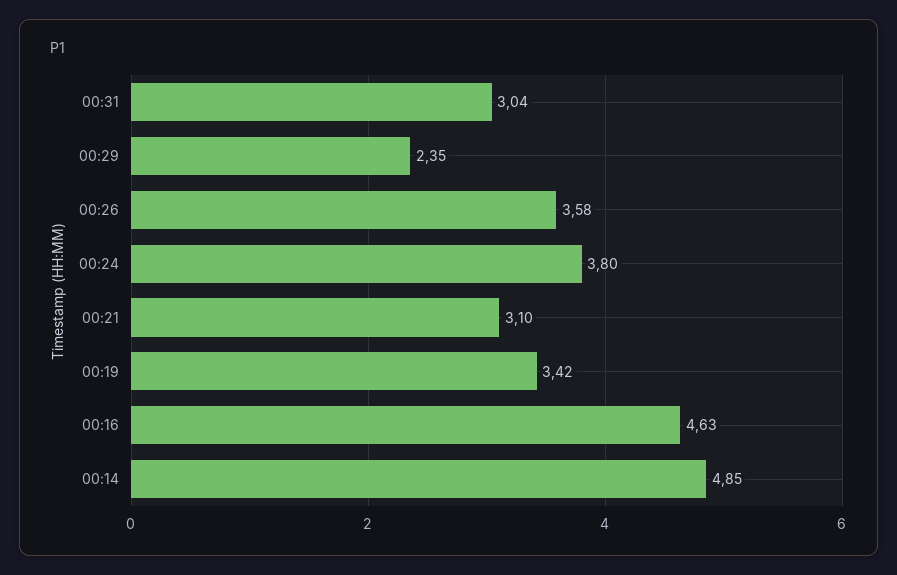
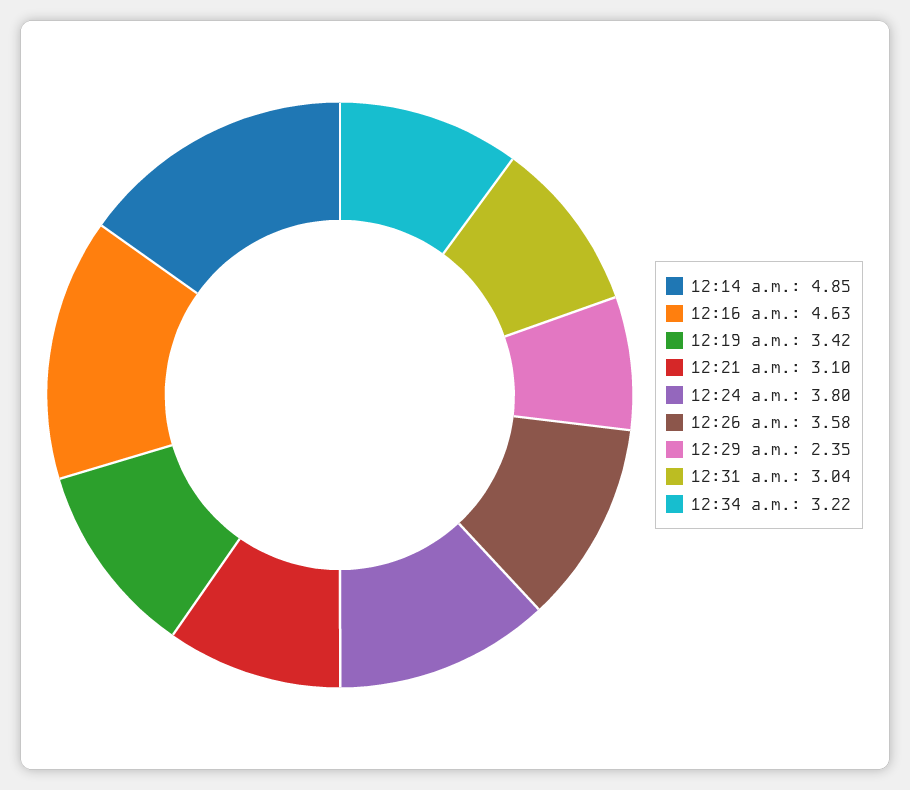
12:34 a.m.: none -> 3.22

